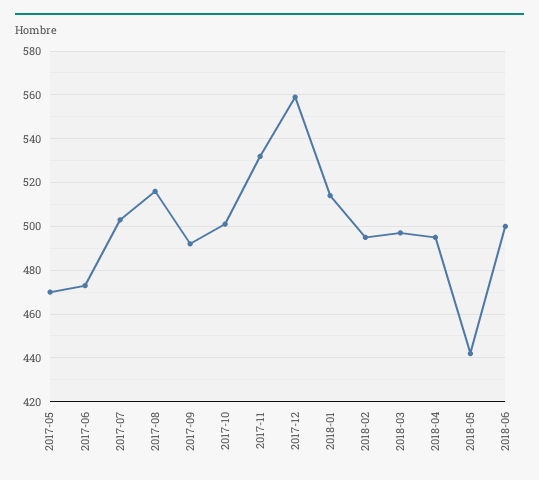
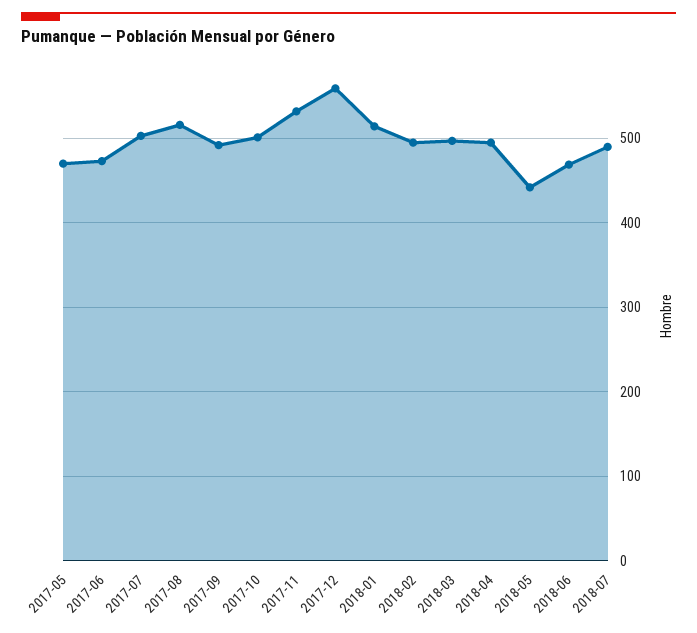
2018-06: 500 -> 470
2018-07: none -> 490

